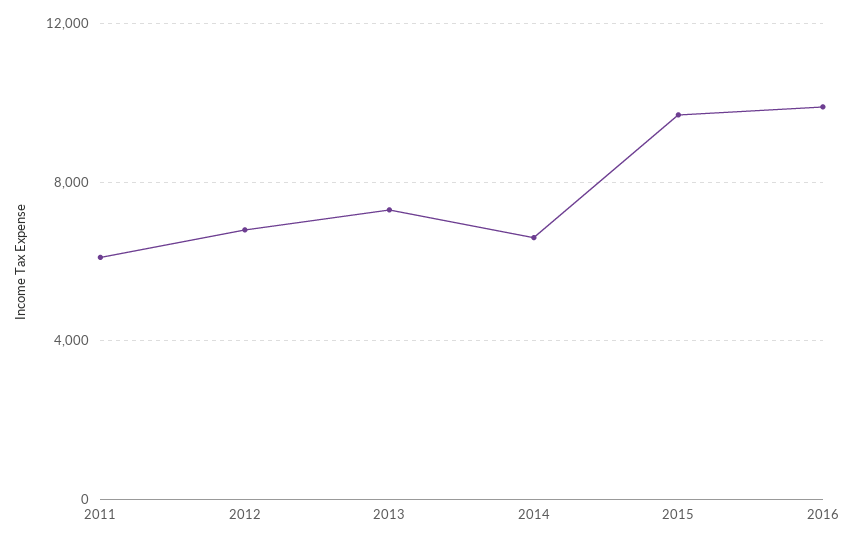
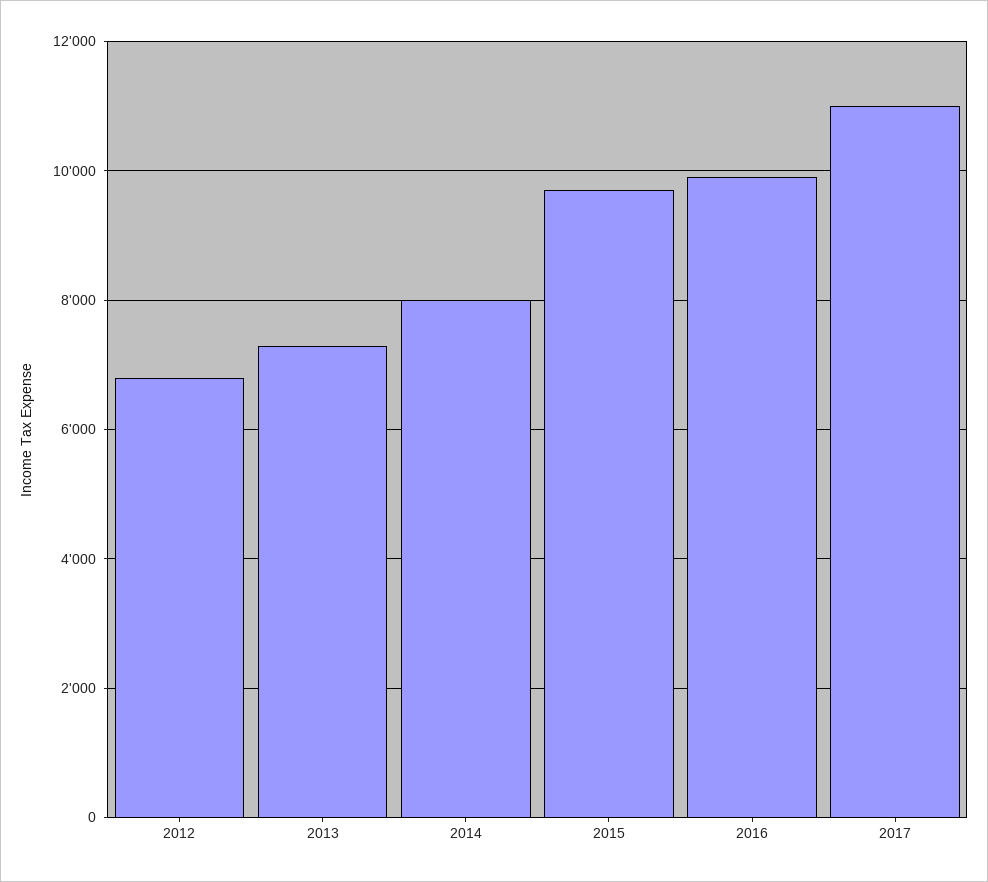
2011: 6000 -> none
2014: 6500 -> 8000
2017: none -> 11000

